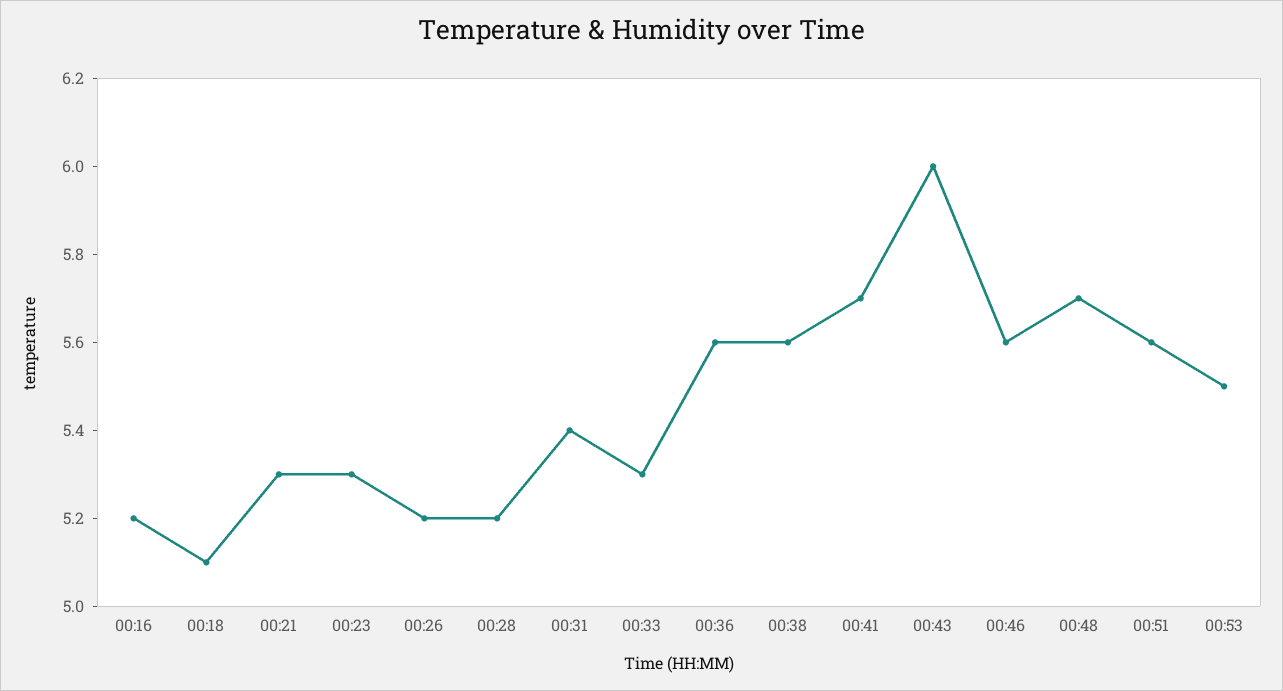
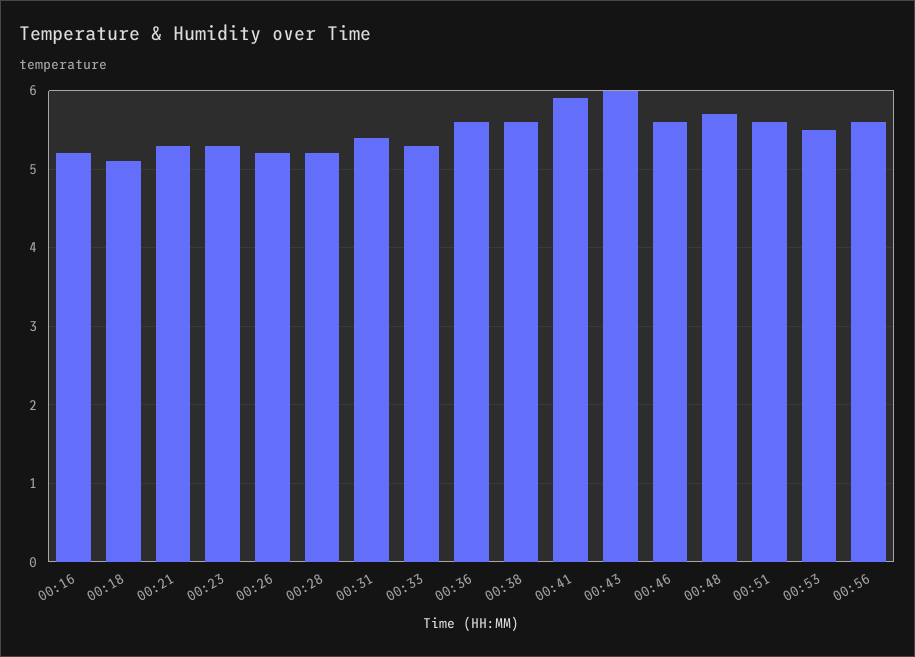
00:41: 5.7 -> 5.9
00:56: none -> 5.6

